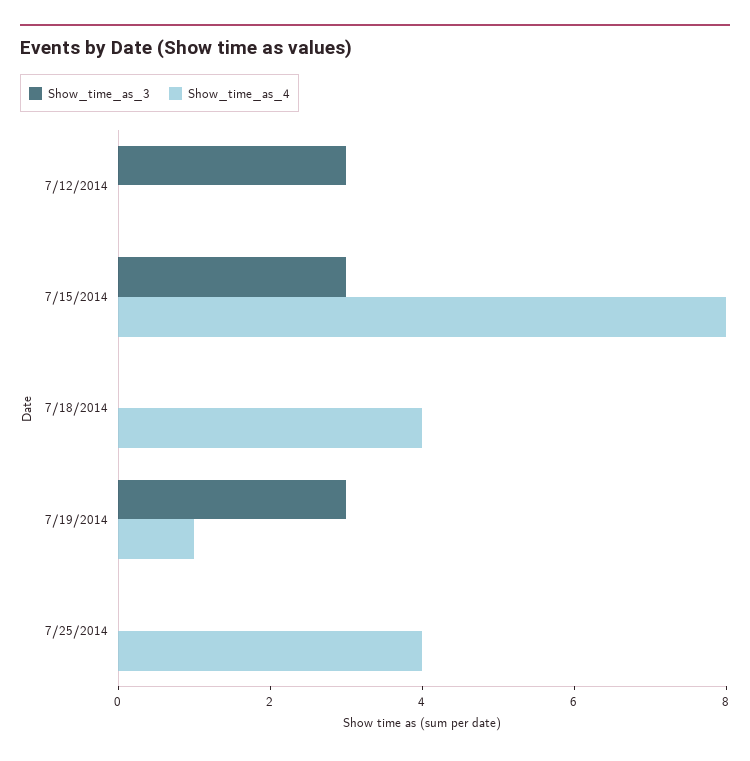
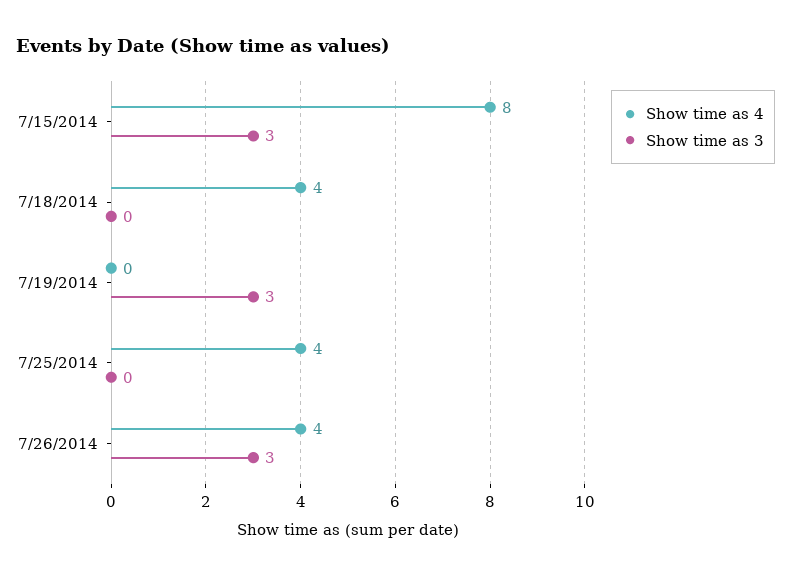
Show_time_as_3, 7/12/2014: 3 -> none
Show_time_as_4, 7/12/2014: 0 -> none
Show_time_as_4, 7/19/2014: 1 -> 0
Show_time_as_4, 7/26/2014: none -> 4
Show_time_as_3, 7/26/2014: none -> 3

